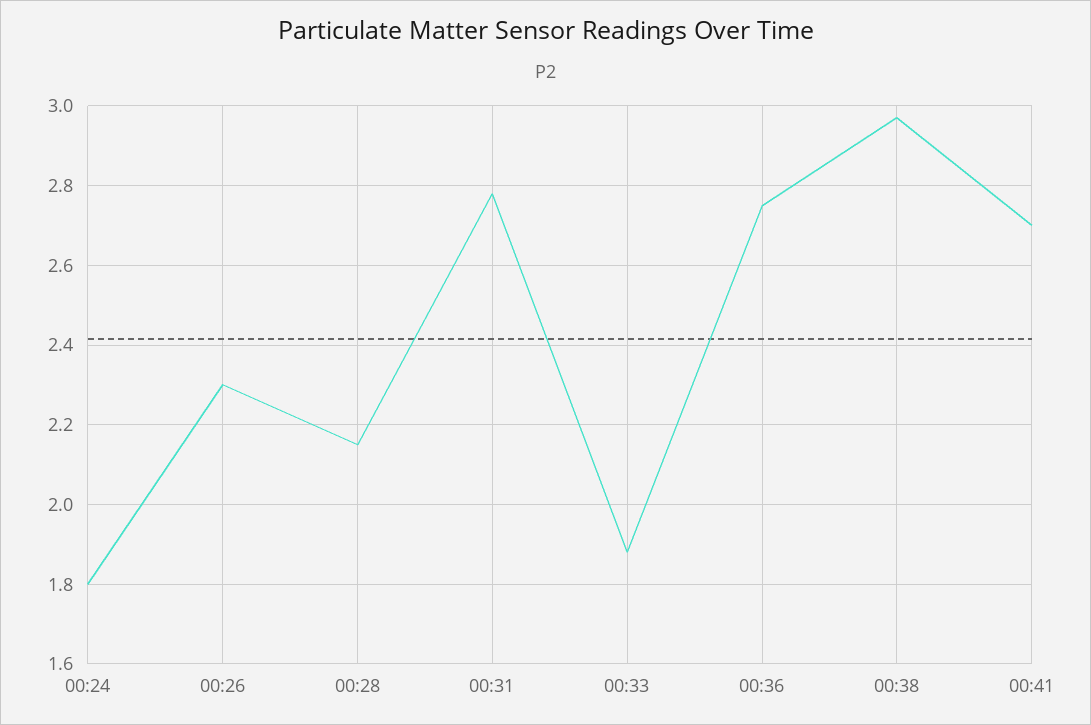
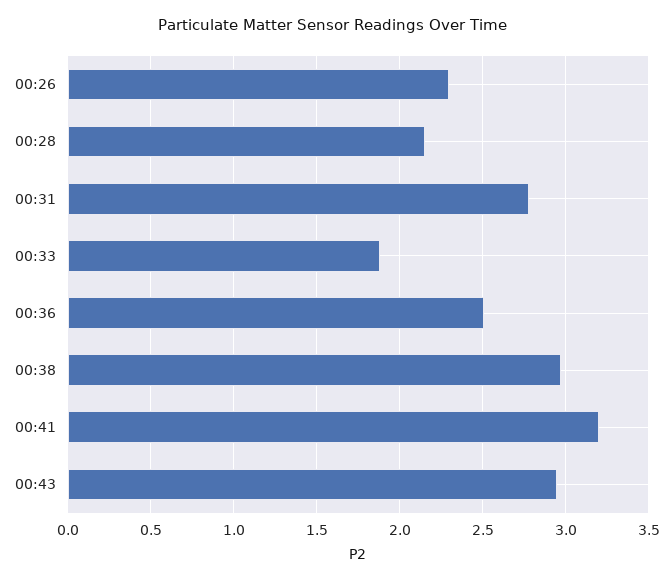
00:24: 1.8 -> none
00:36: 2.75 -> 2.5
00:41: 2.7 -> 3.2
00:43: none -> 2.95

